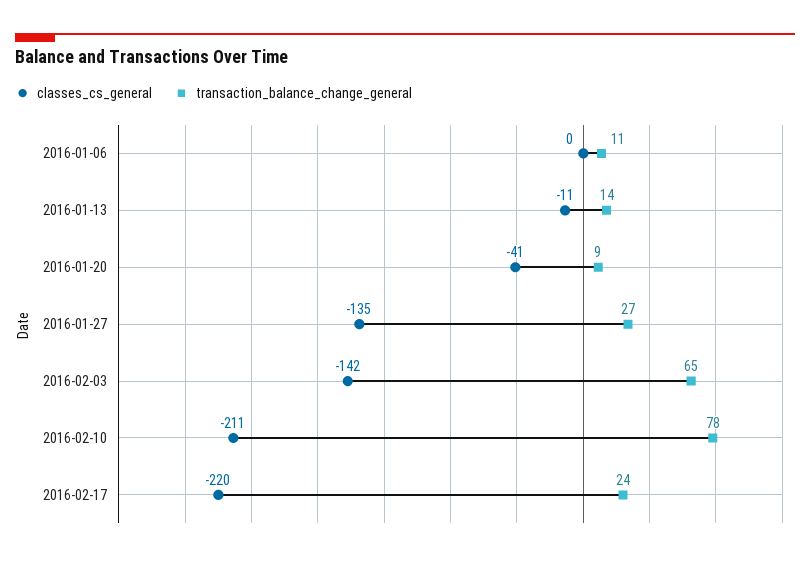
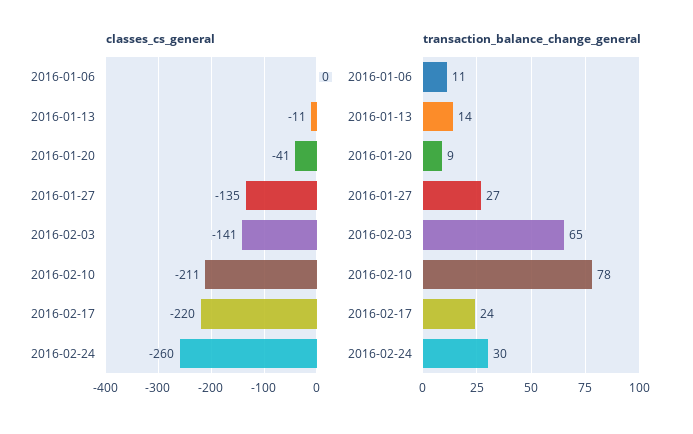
classes_cs_general, 2016-02-03: -142 -> -141
classes_cs_general, 2016-02-24: none -> -260
transaction_balance_change_general, 2016-02-24: none -> 30

